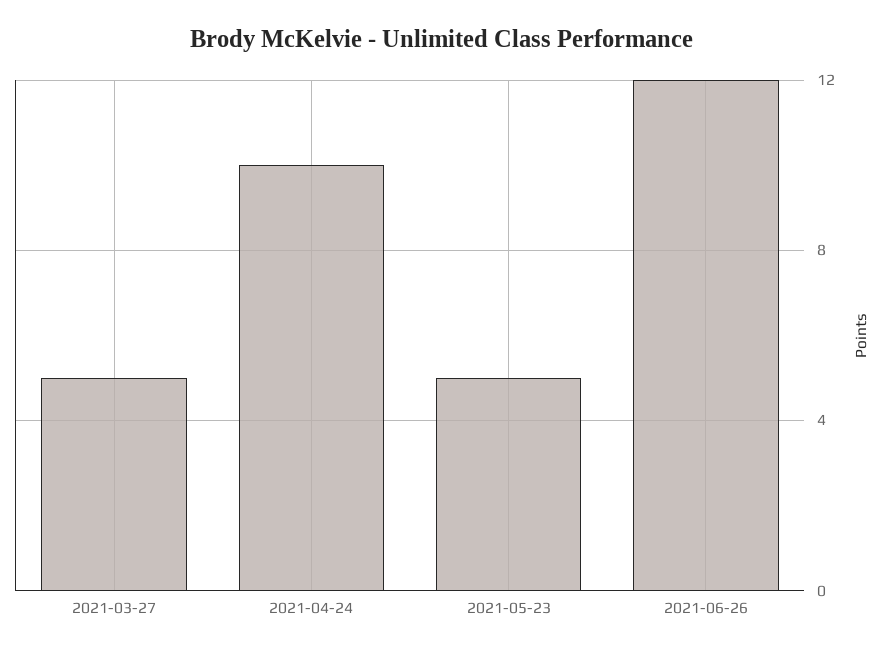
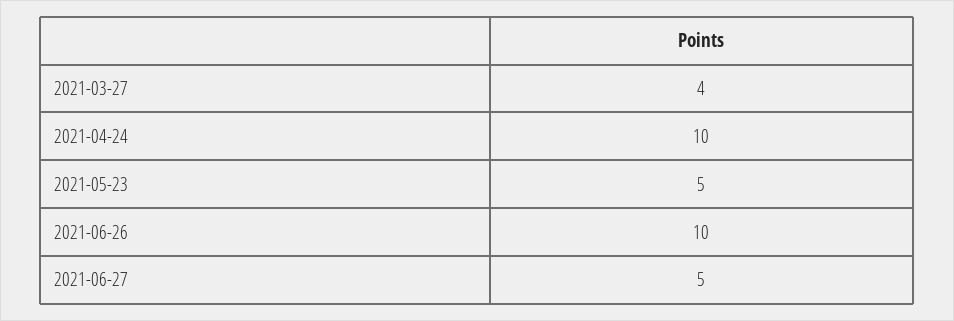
2021-03-27: 5 -> 4
2021-06-26: 12 -> 10
2021-06-27: none -> 5

